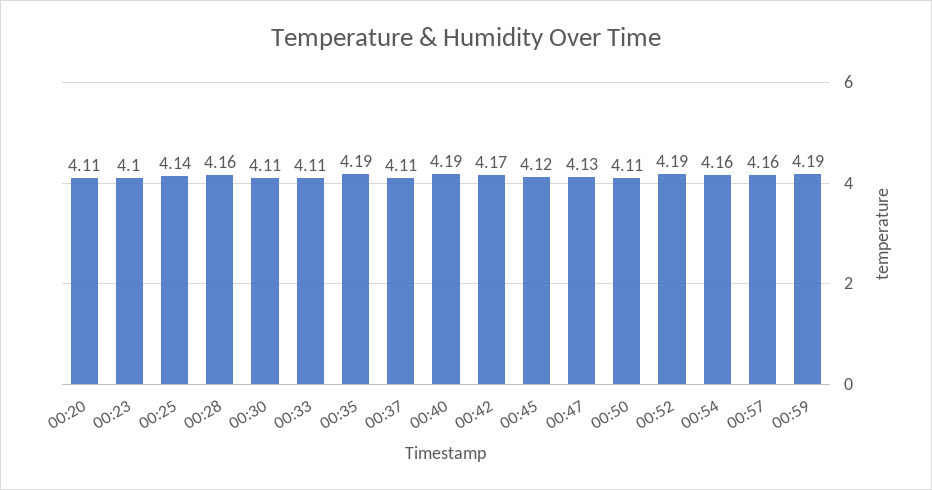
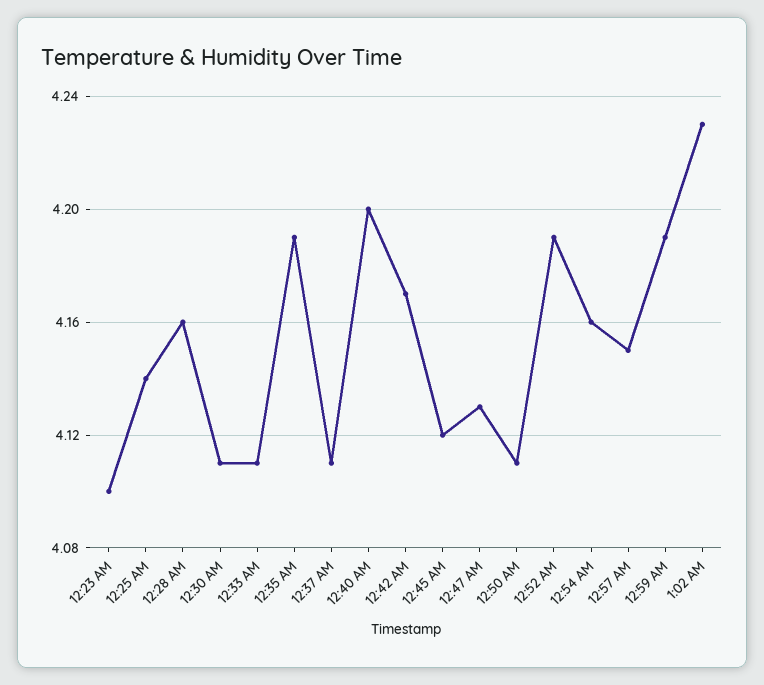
00:20: 4.11 -> none
00:40: 4.19 -> 4.2
00:57: 4.16 -> 4.15
1:02 AM: none -> 4.23

